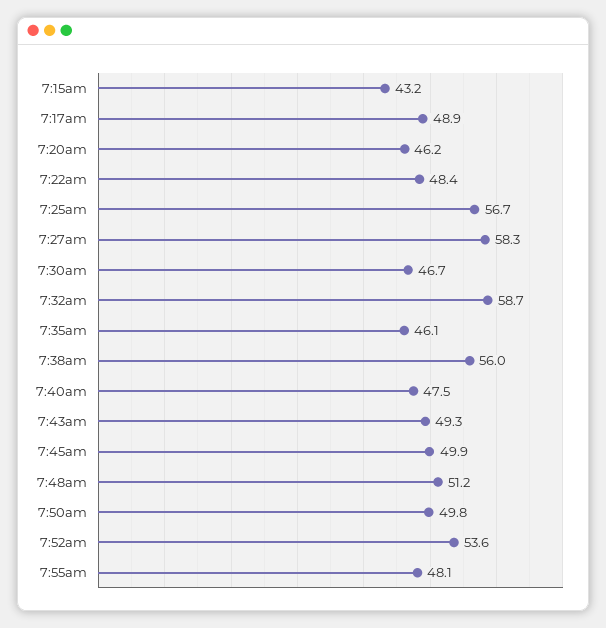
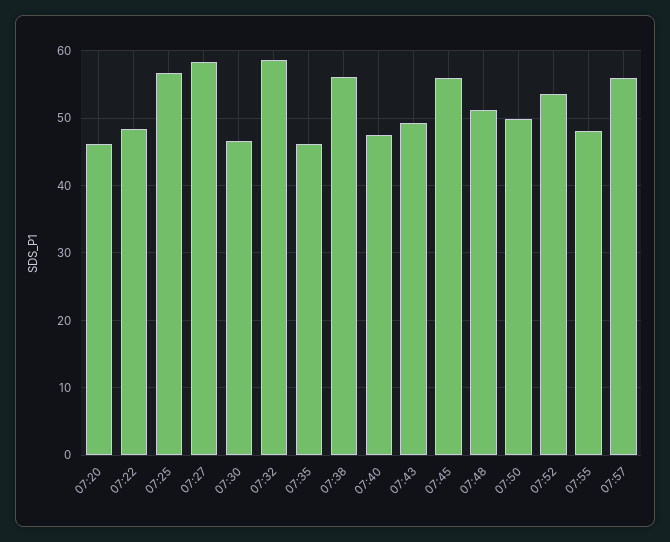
7:15am: 43.2 -> none
7:17am: 48.9 -> none
7:45am: 49.9 -> 56
07:57: none -> 56

